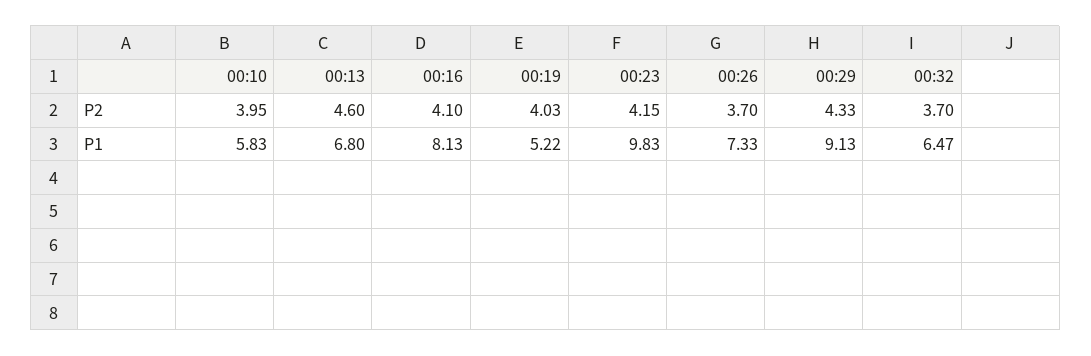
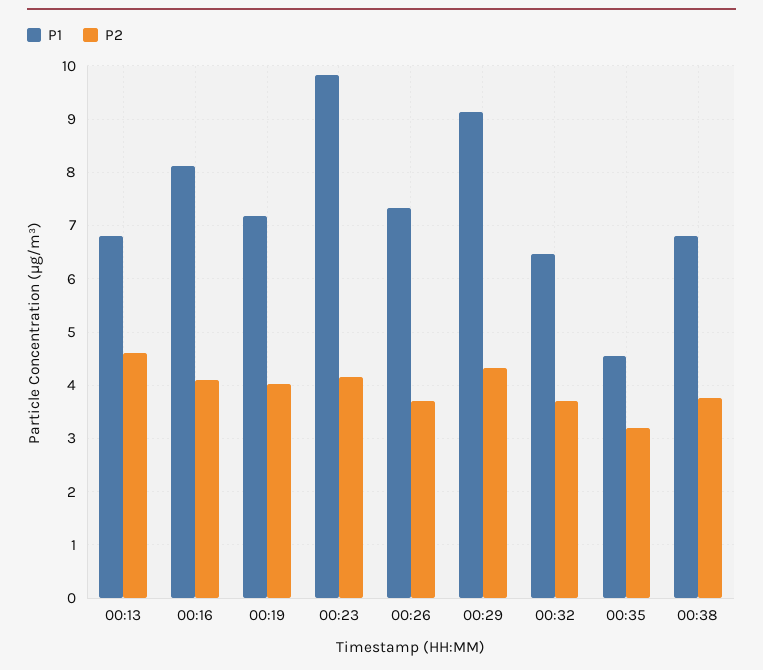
P2, 00:10: 3.95 -> none
P1, 00:10: 5.83 -> none
P1, 00:19: 5.22 -> 7.2
P1, 00:35: none -> 4.6
P2, 00:35: none -> 3.2
P1, 00:38: none -> 6.8
P2, 00:38: none -> 3.8

